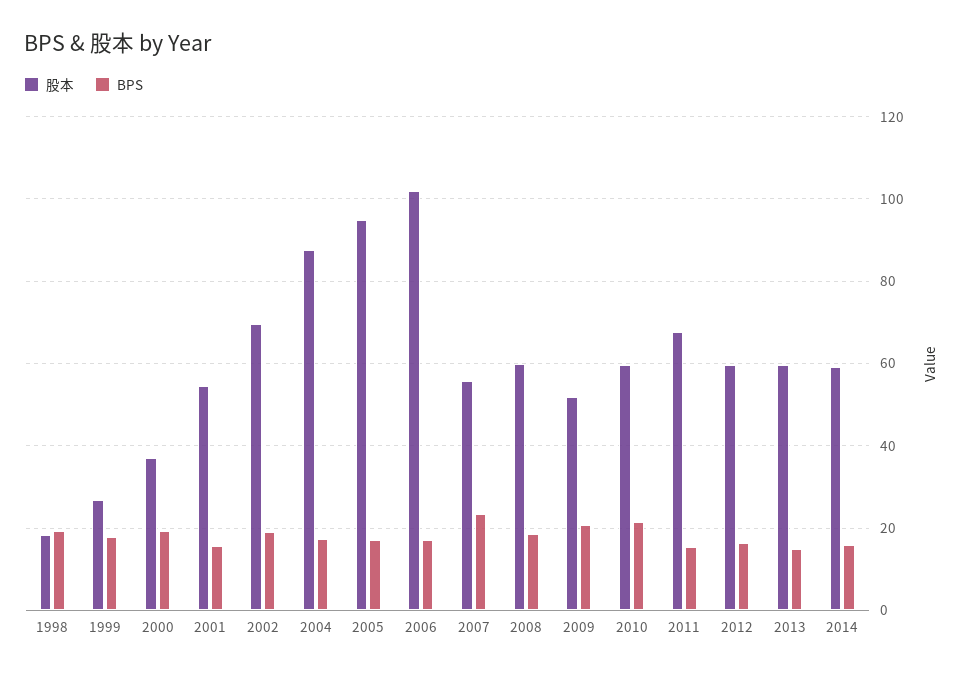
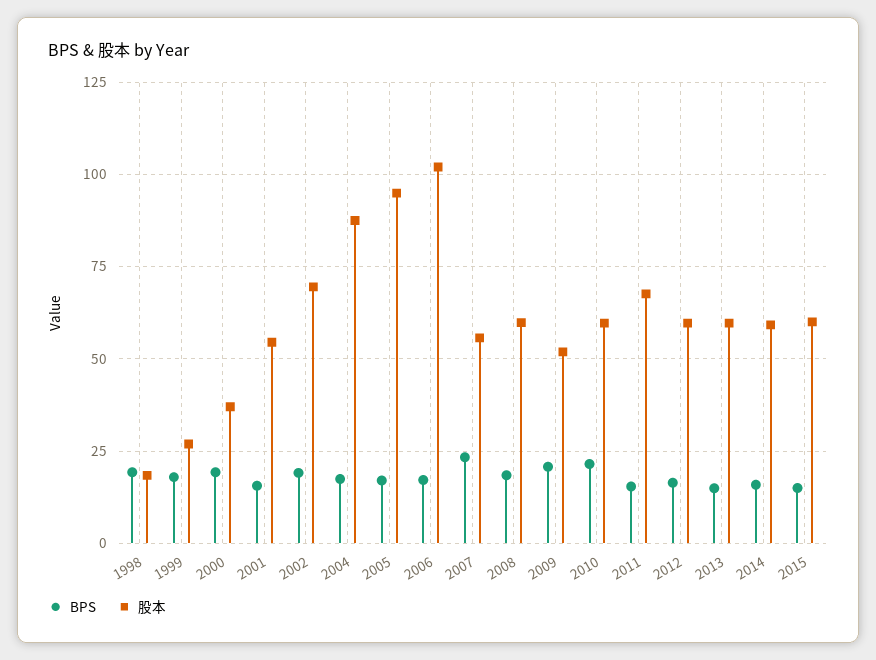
BPS, 2015: none -> 15
股本, 2015: none -> 60

